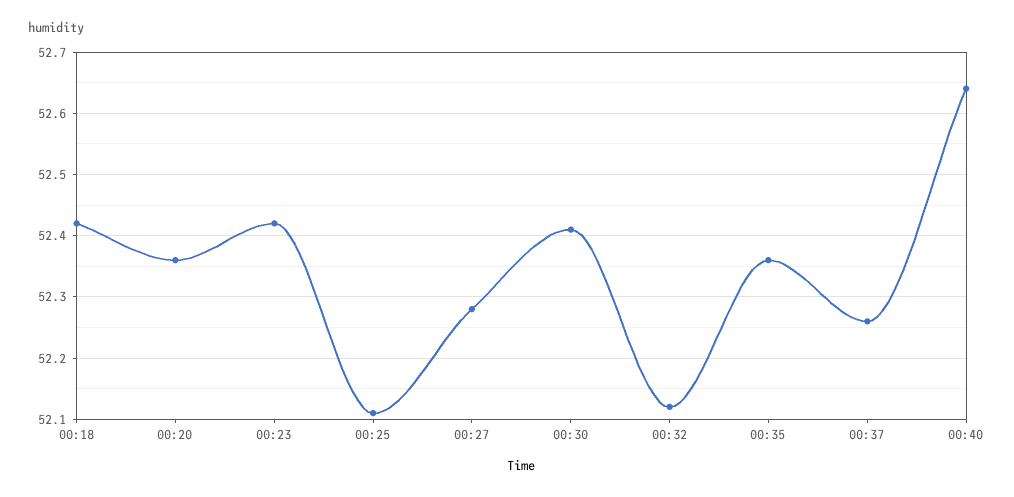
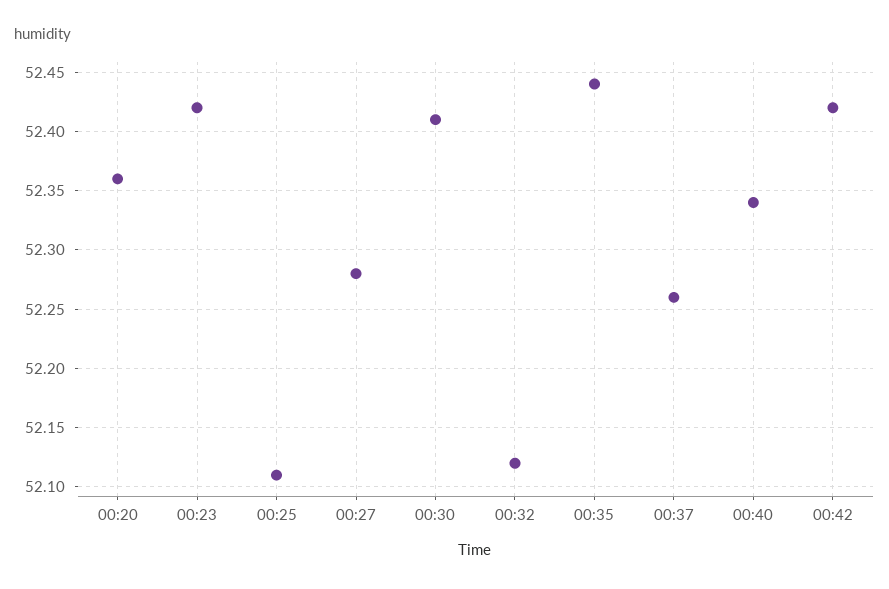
00:18: 52.42 -> none
00:35: 52.36 -> 52.44
00:40: 52.64 -> 52.34
00:42: none -> 52.42

